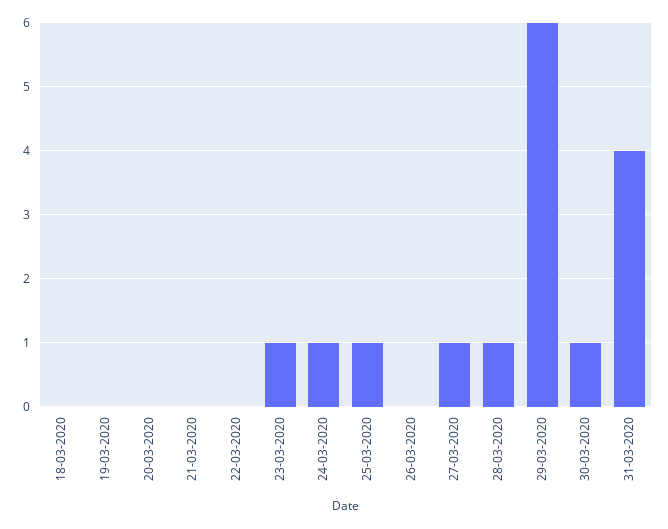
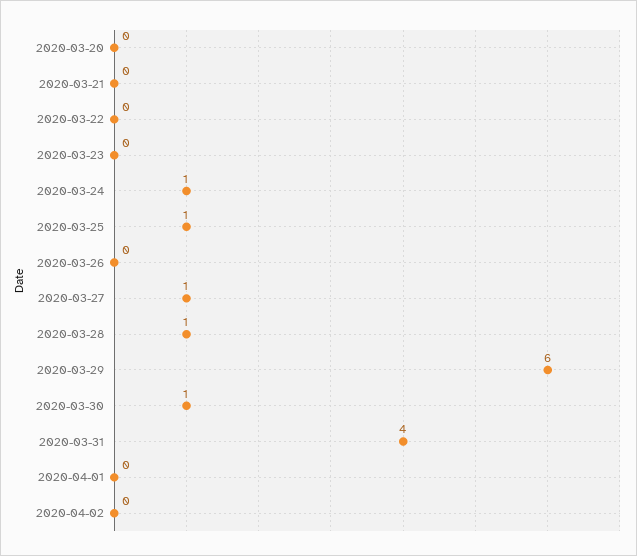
18-03-2020: 0 -> none
19-03-2020: 0 -> none
23-03-2020: 1 -> 0
2020-04-01: none -> 0
2020-04-02: none -> 0

